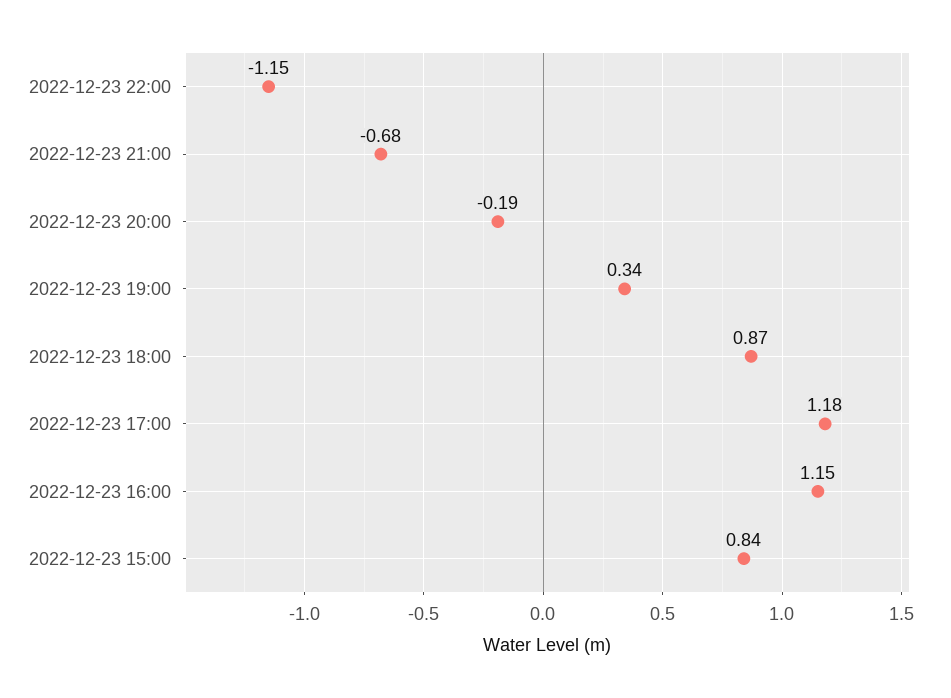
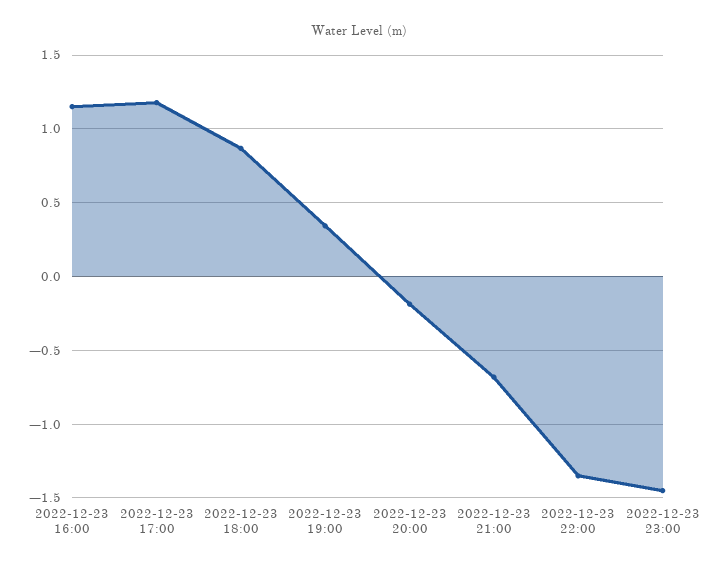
2022-12-23 22:00: -1.15 -> -1.35
2022-12-23 15:00: 0.84 -> none
2022-12-23 23:00: none -> -1.45

